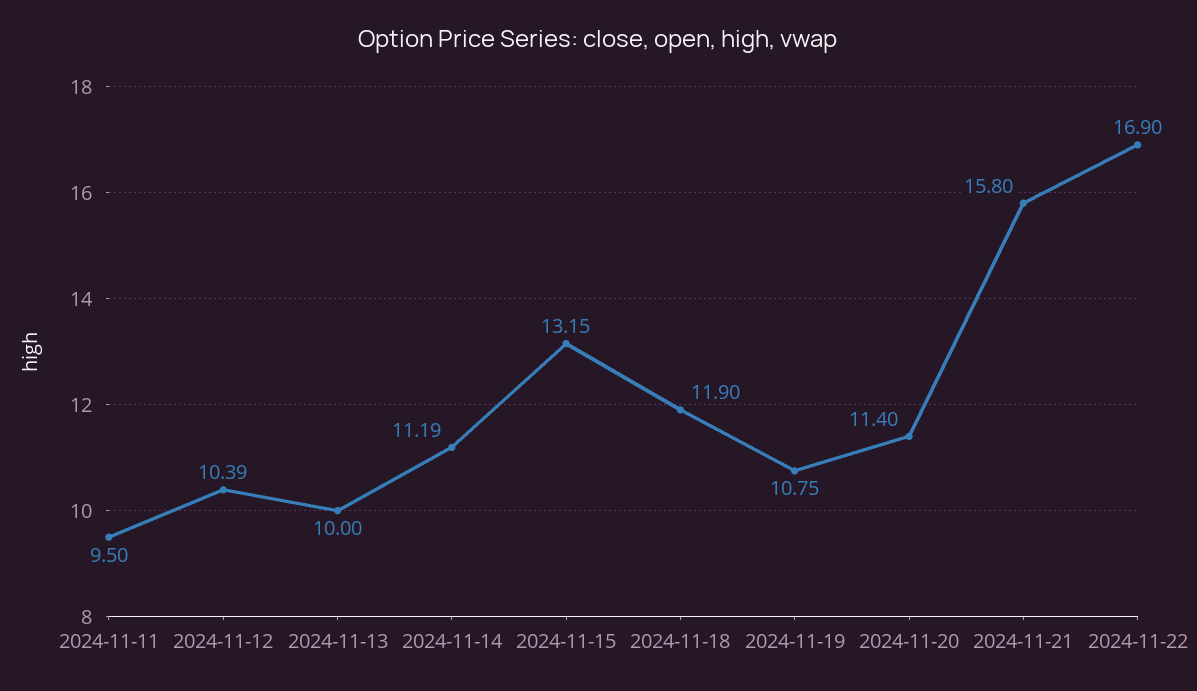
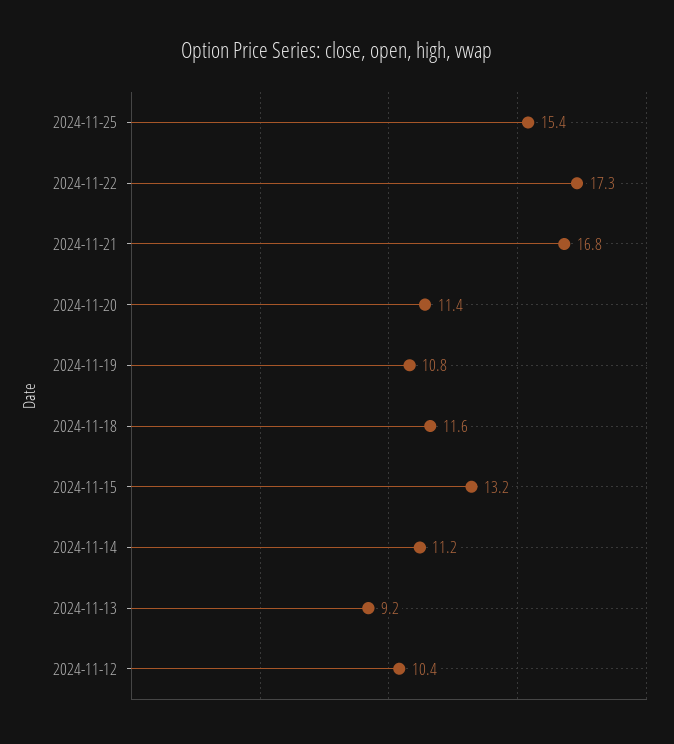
2024-11-11: 9.5 -> none
2024-11-13: 10 -> 9.2
2024-11-18: 11.9 -> 11.6
2024-11-21: 15.8 -> 16.8
2024-11-22: 16.9 -> 17.3
2024-11-25: none -> 15.4

